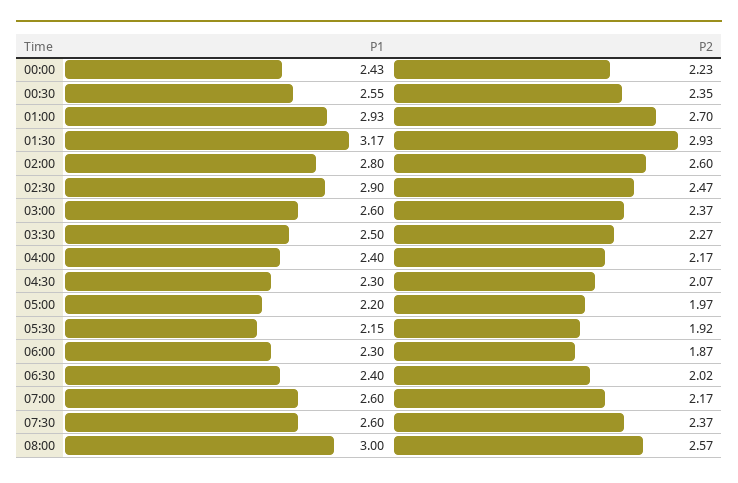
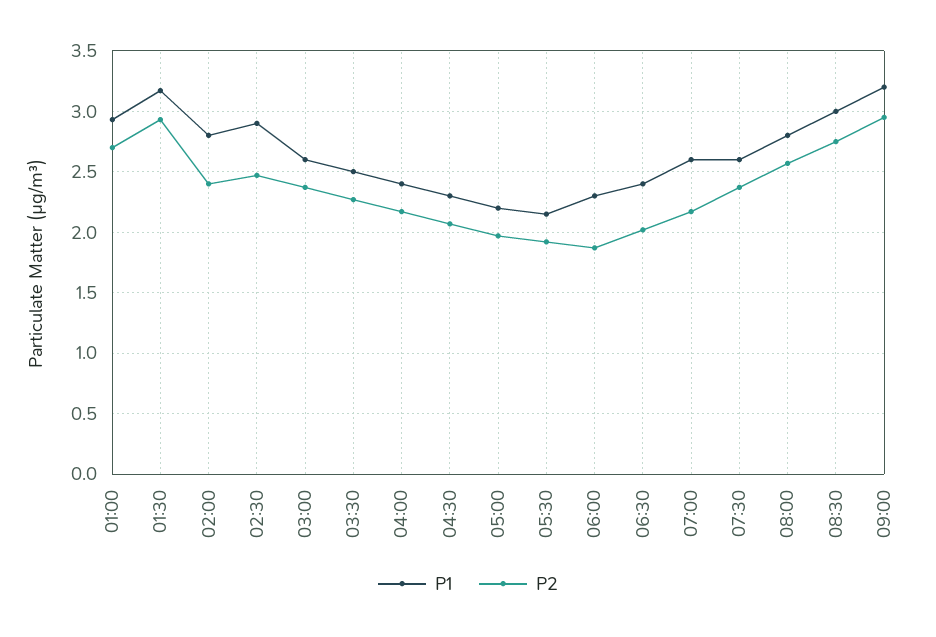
P1, 00:00: 2.43 -> none
P2, 00:00: 2.23 -> none
P1, 00:30: 2.55 -> none
P2, 00:30: 2.35 -> none
P2, 02:00: 2.6 -> 2.4
P1, 08:00: 3 -> 2.8
P1, 08:30: none -> 3
P2, 08:30: none -> 2.75
P1, 09:00: none -> 3.2
P2, 09:00: none -> 2.95

